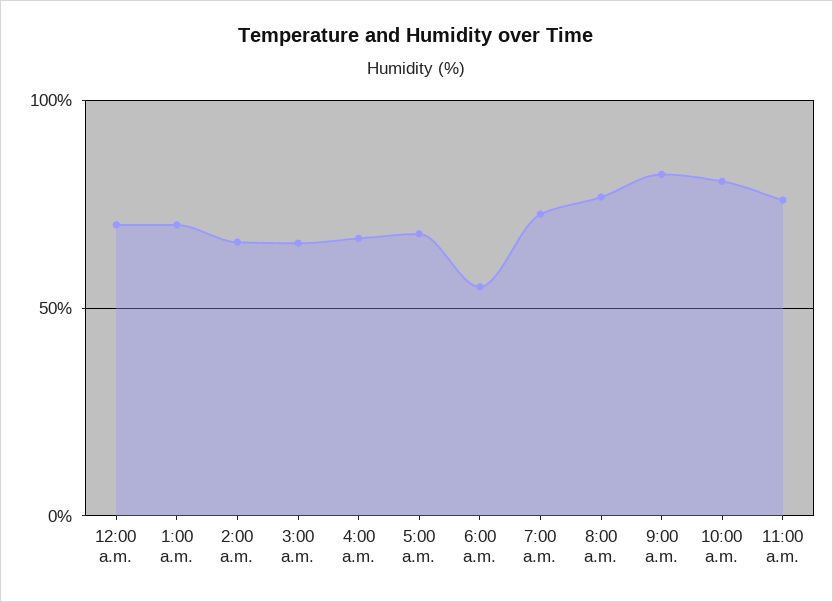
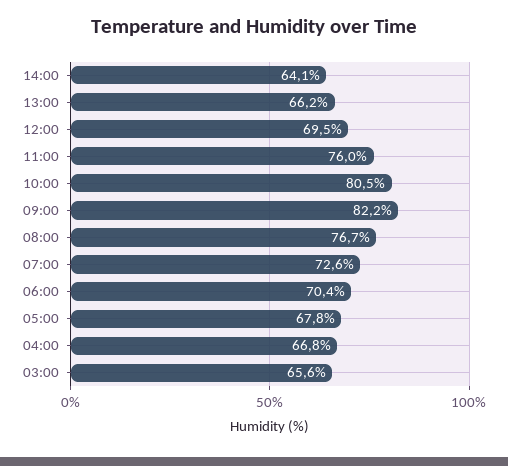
12:00 a.m.: 70 -> none
1:00 a.m.: 70 -> none
2:00 a.m.: 65 -> none
6:00 a.m.: 55 -> 70.4
14:00: none -> 64.1
13:00: none -> 66.2
12:00: none -> 69.5

